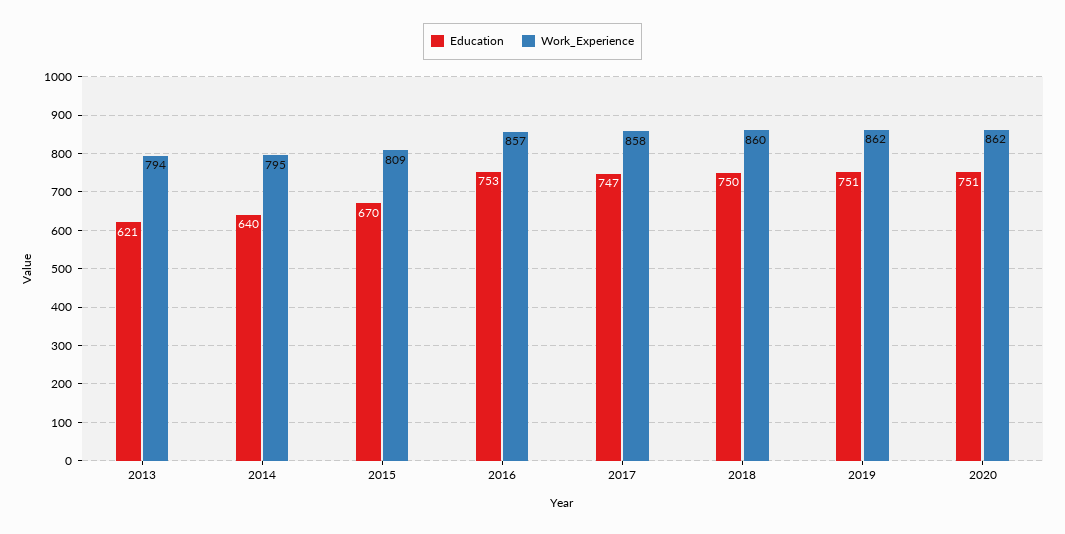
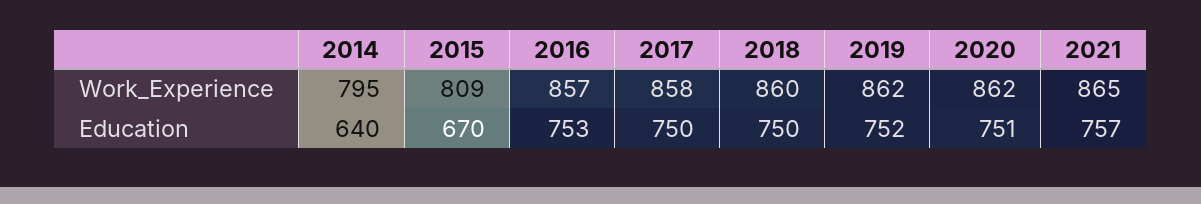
Education, 2013: 621 -> none
Work_Experience, 2013: 794 -> none
Education, 2017: 747 -> 750
Education, 2019: 751 -> 752
Work_Experience, 2021: none -> 865
Education, 2021: none -> 757

